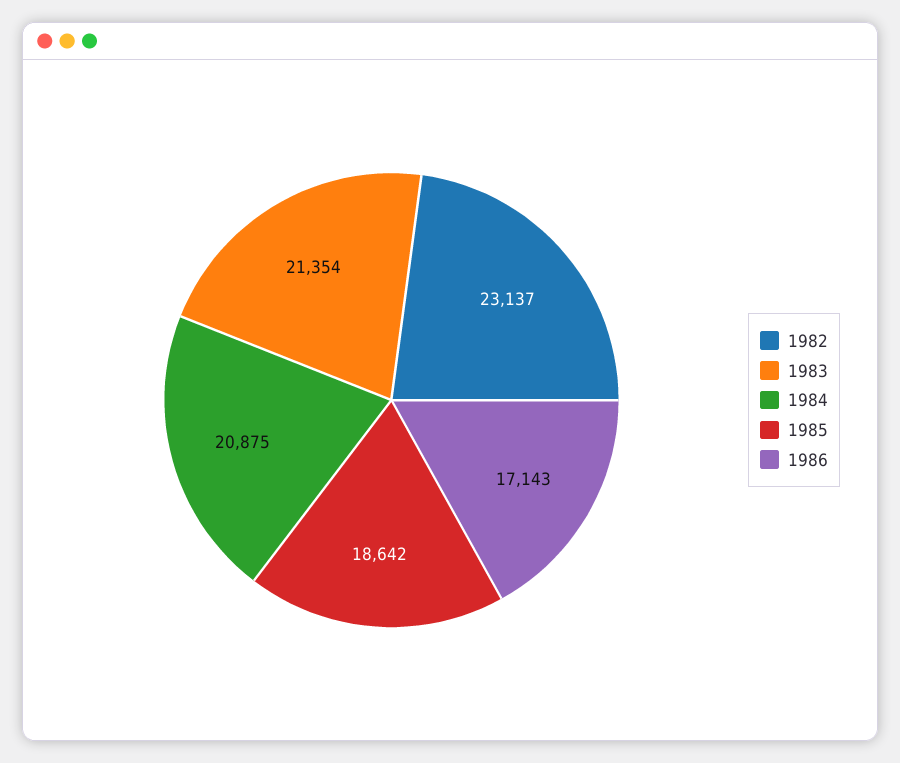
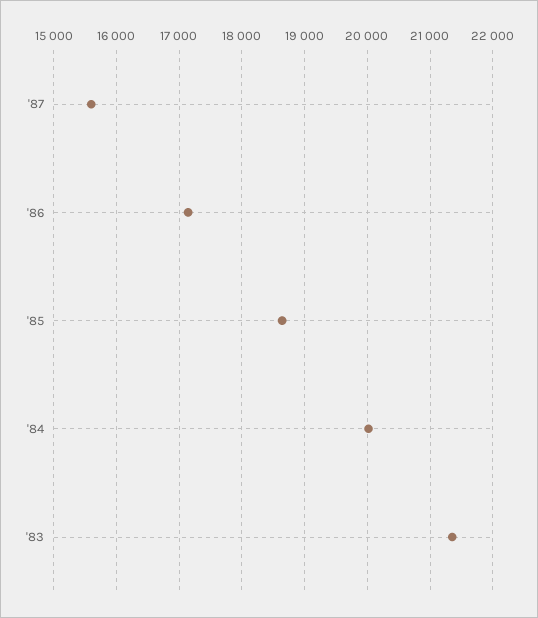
1982: 23137 -> none
1984: 20875 -> 20000
'87: none -> 15600

